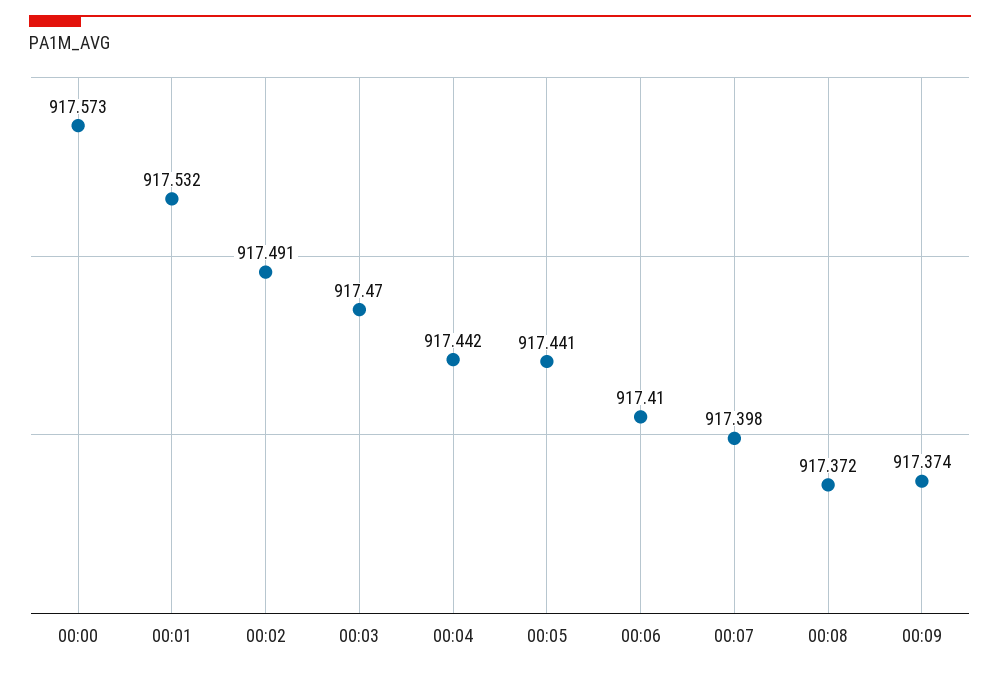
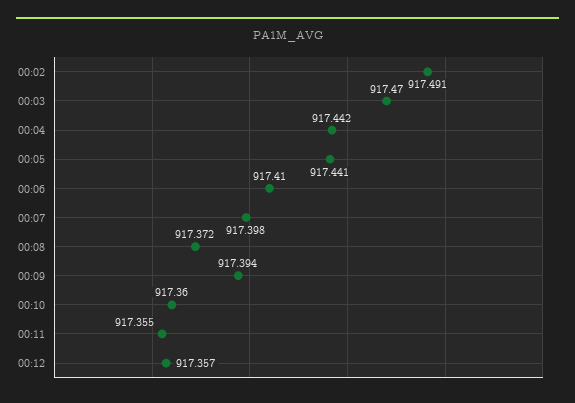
00:00: 917.573 -> none
00:01: 917.532 -> none
00:09: 917.374 -> 917.394
00:10: none -> 917.36
00:11: none -> 917.355
00:12: none -> 917.357

